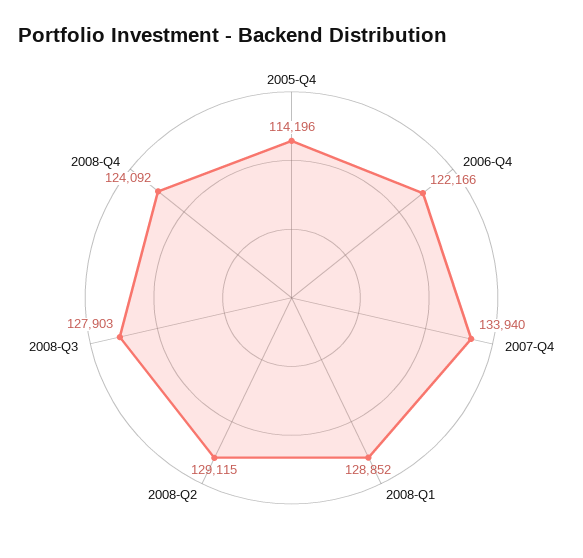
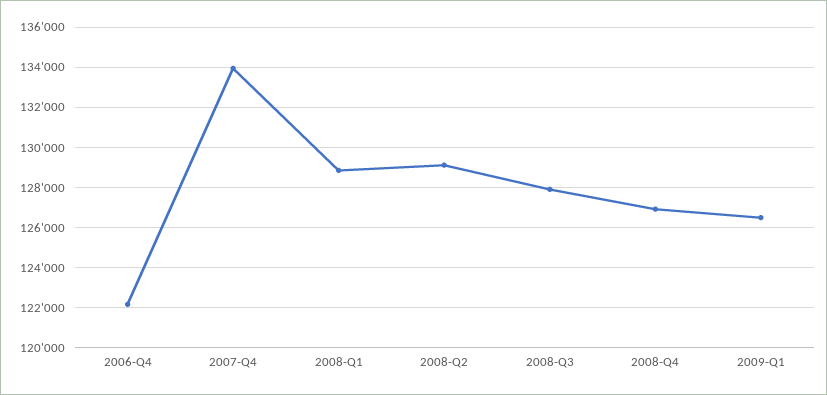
2005-Q4: 114196 -> none
2008-Q4: 124092 -> 127000
2009-Q1: none -> 126500

